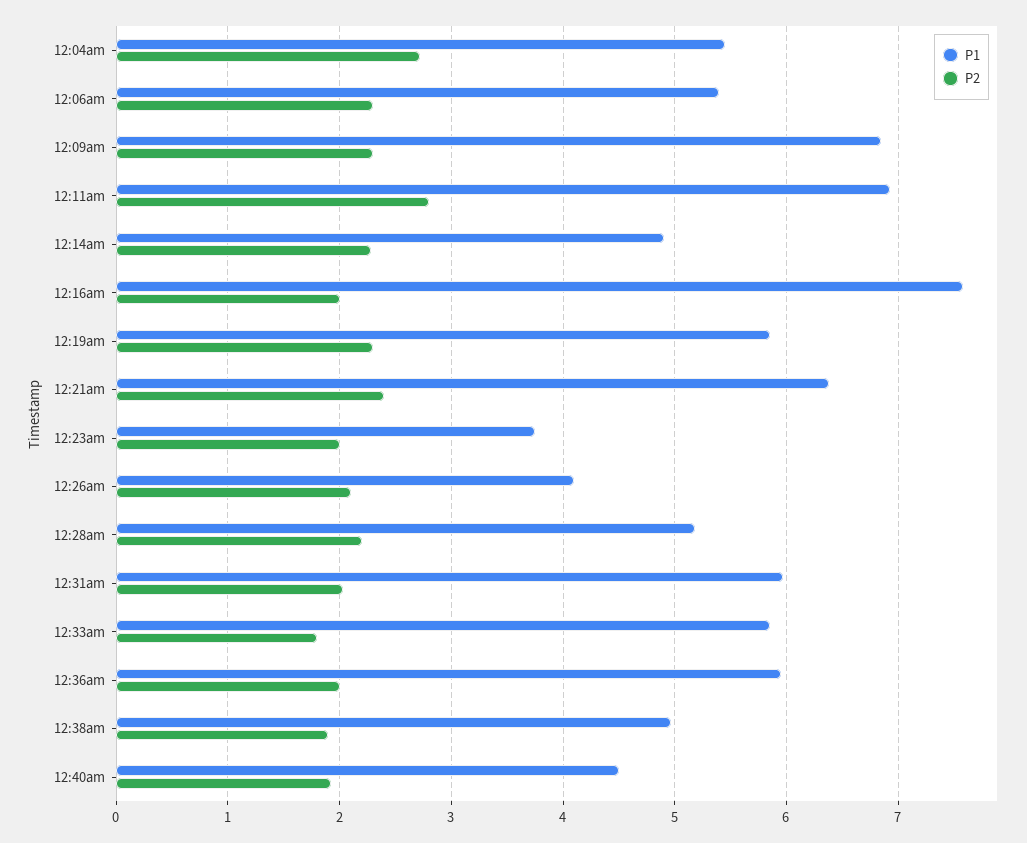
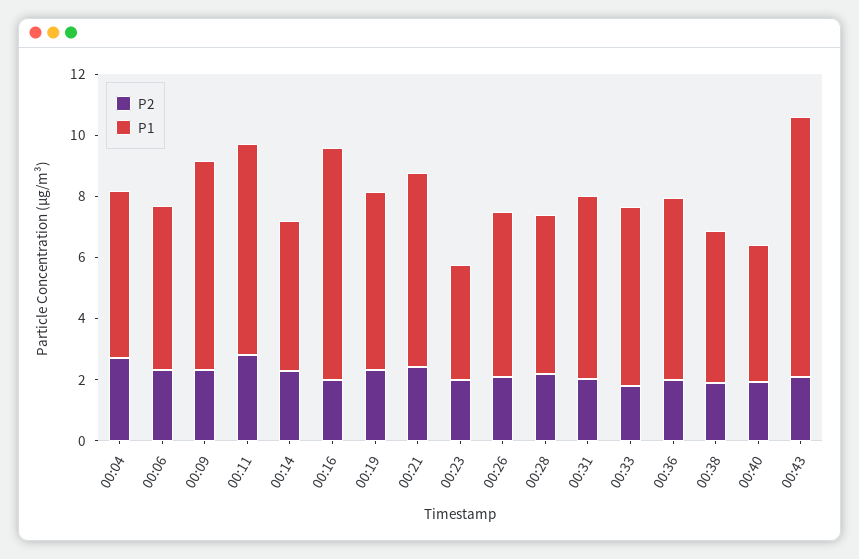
P1, 12:26am: 4.1 -> 5.5
P2, 00:43: none -> 2
P1, 00:43: none -> 8.5

